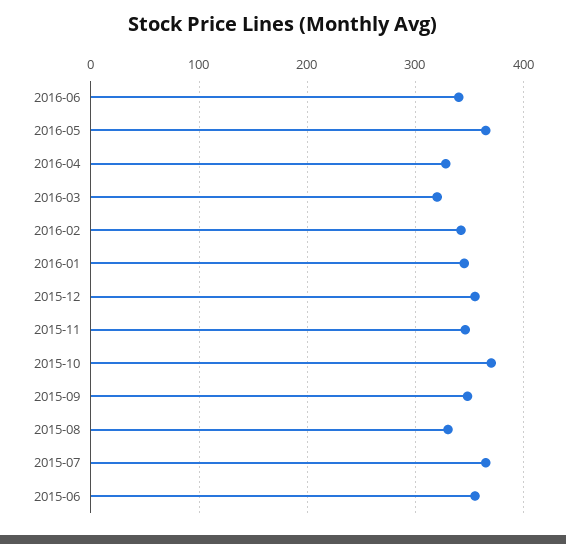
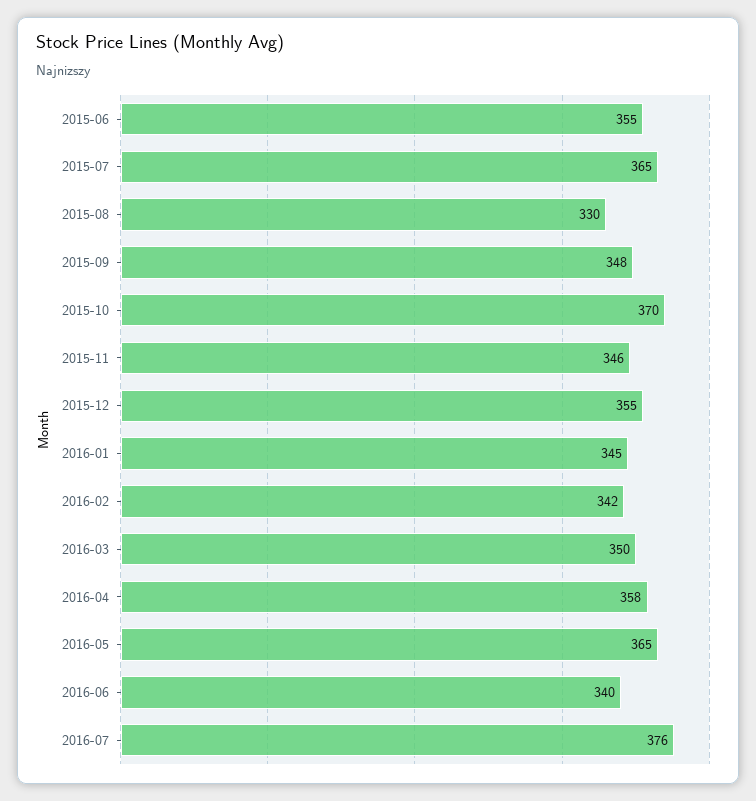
2016-04: 330 -> 358
2016-03: 320 -> 350
2016-07: none -> 376

